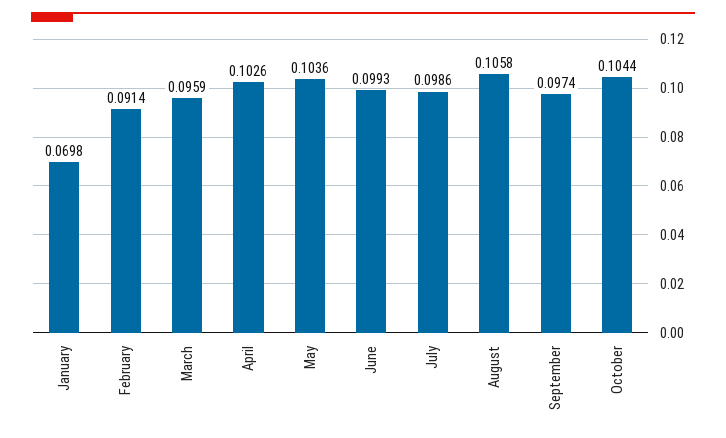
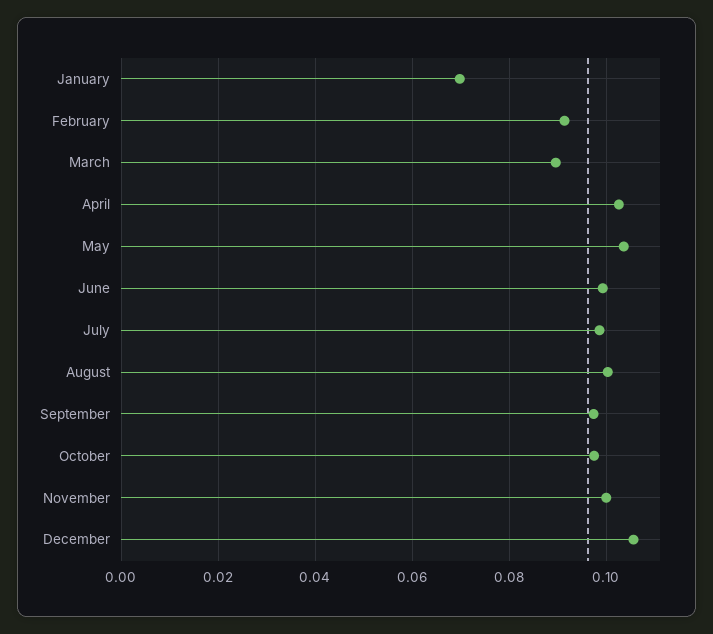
March: 0.0959 -> 0.09
August: 0.1058 -> 0.1
October: 0.1044 -> 0.098
November: none -> 0.1
December: none -> 0.106

